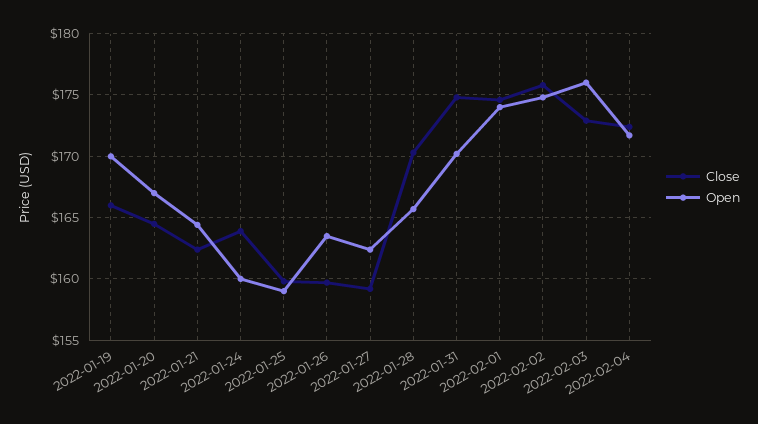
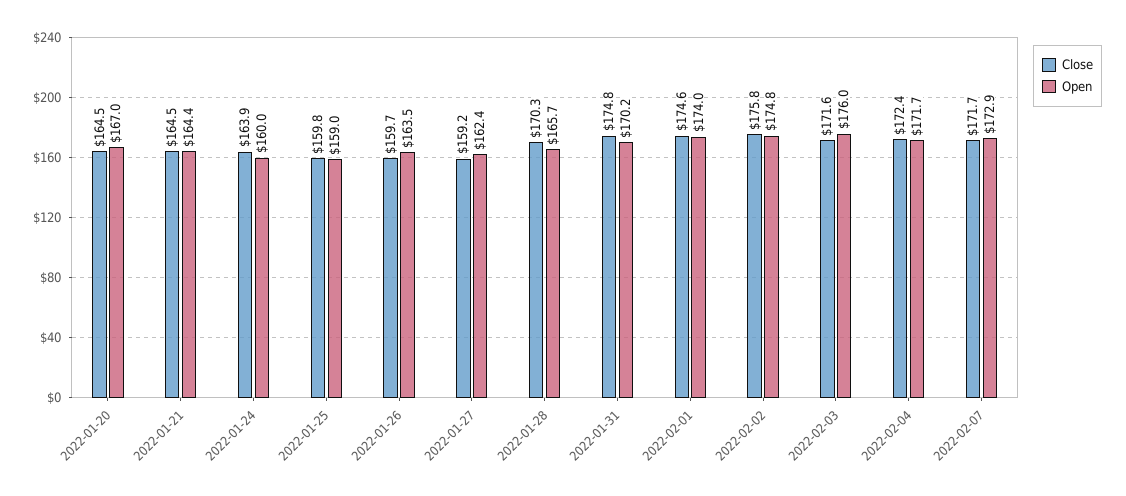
Close, 2022-01-19: 166 -> none
Open, 2022-01-19: 170 -> none
Close, 2022-01-21: 162.5 -> 164.5
Close, 2022-02-03: 173 -> 171.6
Close, 2022-02-07: none -> 171.7
Open, 2022-02-07: none -> 172.9

